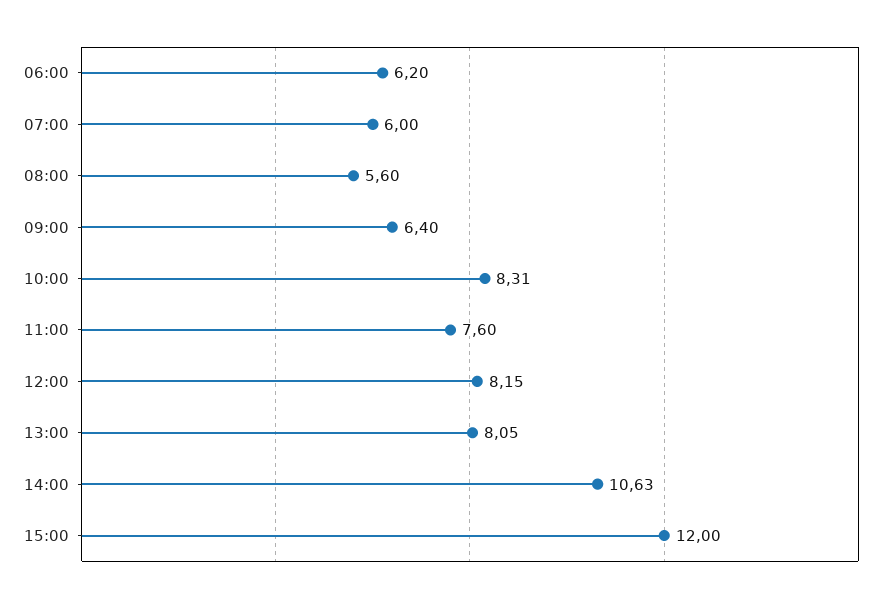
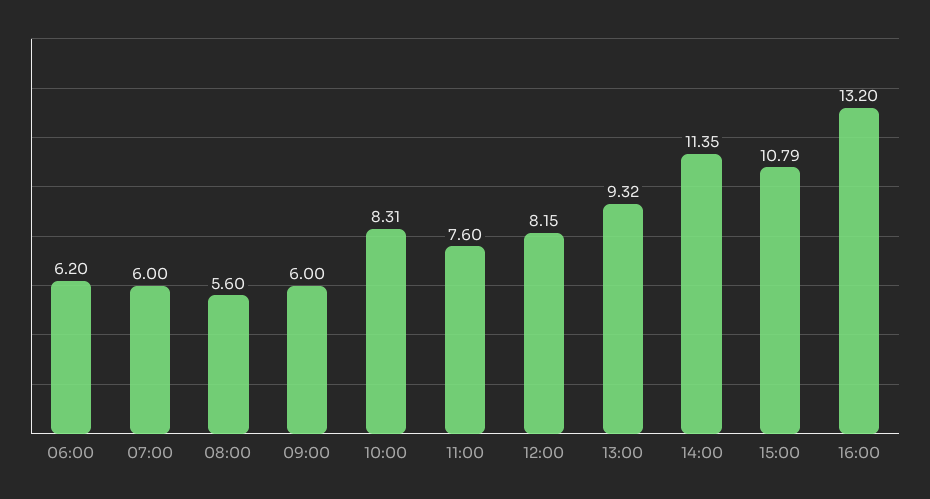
09:00: 6.4 -> 6
13:00: 8.05 -> 9.32
14:00: 10.63 -> 11.35
15:00: 12 -> 10.79
16:00: none -> 13.2

